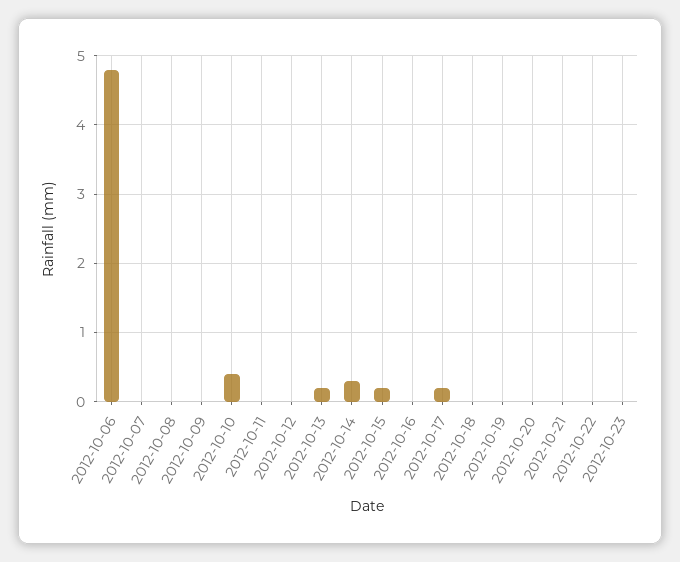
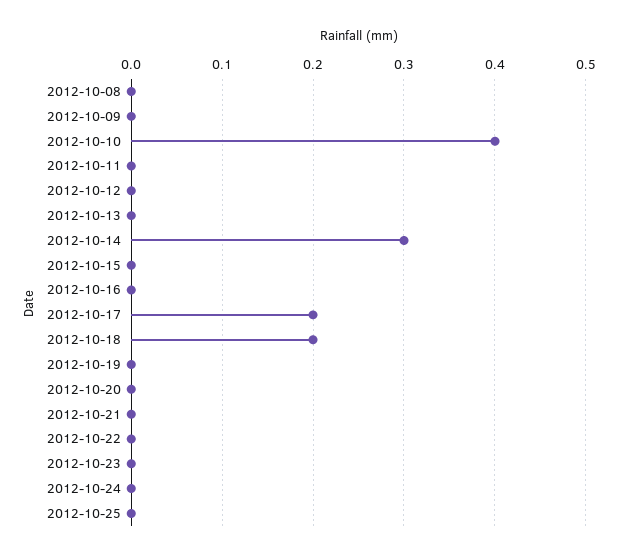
2012-10-06: 4.8 -> none
2012-10-07: 0 -> none
2012-10-13: 0.2 -> 0
2012-10-15: 0.2 -> 0
2012-10-18: 0 -> 0.2
2012-10-24: none -> 0
2012-10-25: none -> 0

